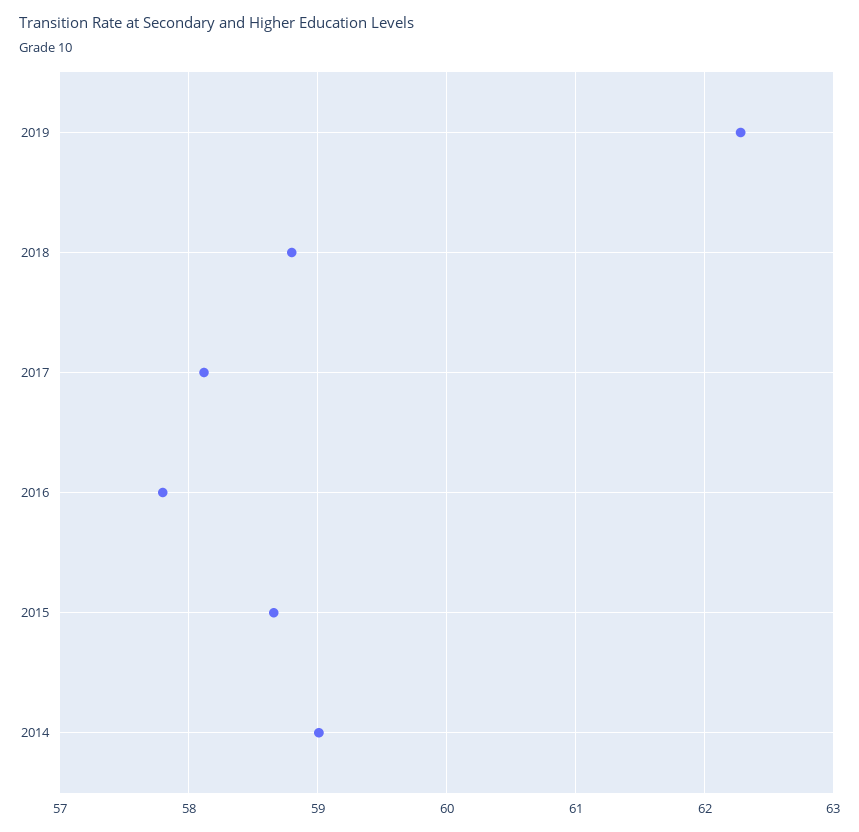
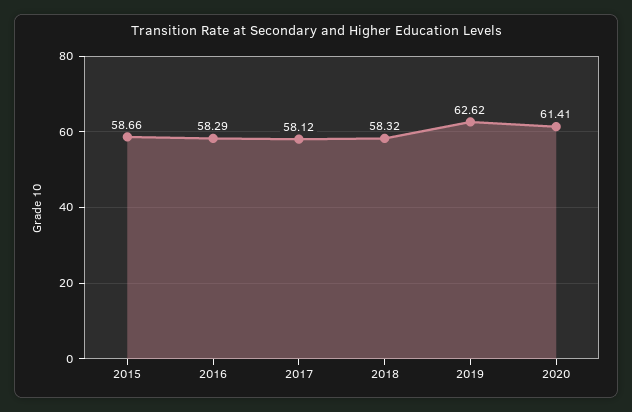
2019: 62.3 -> 62.62
2018: 58.8 -> 58.32
2016: 57.8 -> 58.29
2014: 59 -> none
2020: none -> 61.41

